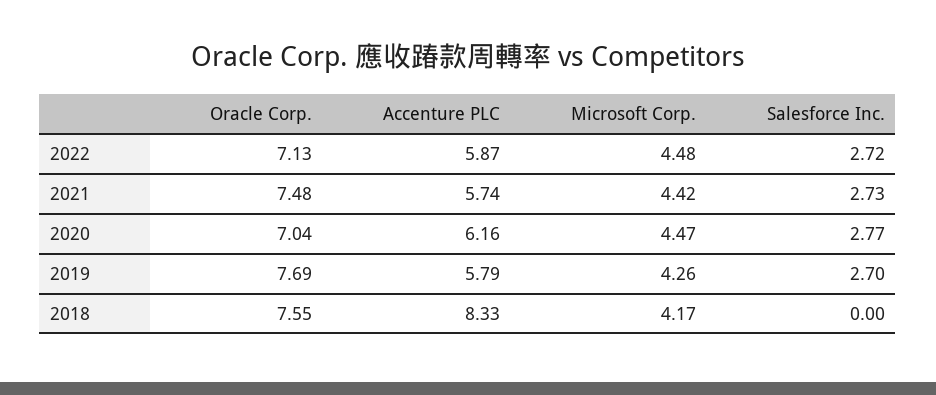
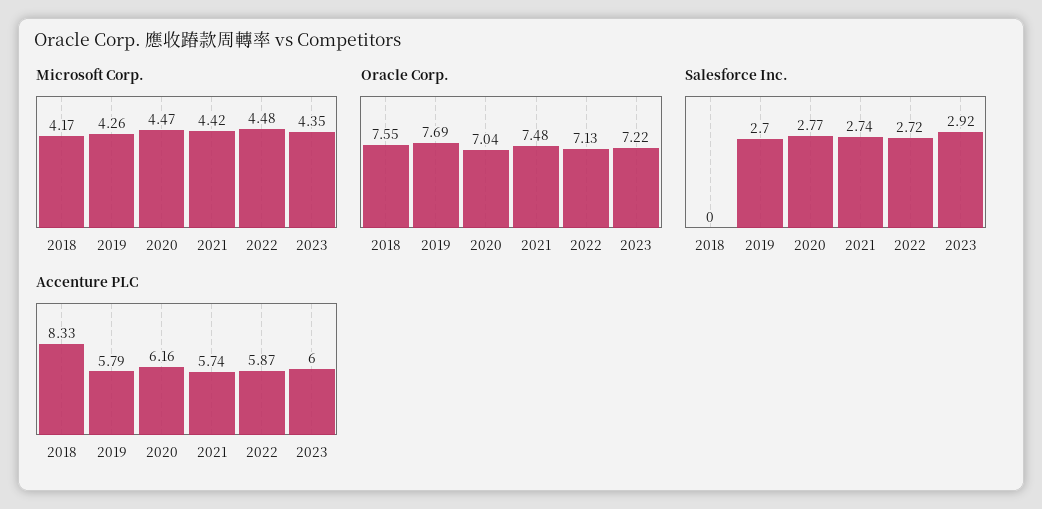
Salesforce Inc., 2021: 2.73 -> 2.74
Microsoft Corp., 2023: none -> 4.35
Oracle Corp., 2023: none -> 7.22
Salesforce Inc., 2023: none -> 2.92
Accenture PLC, 2023: none -> 6

